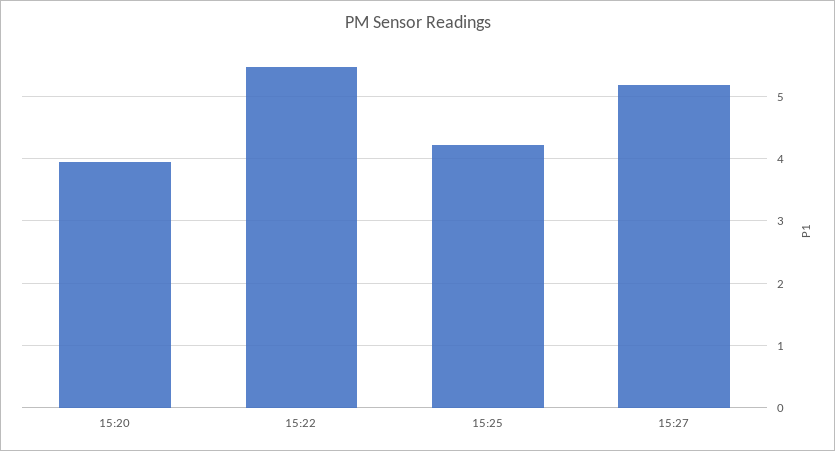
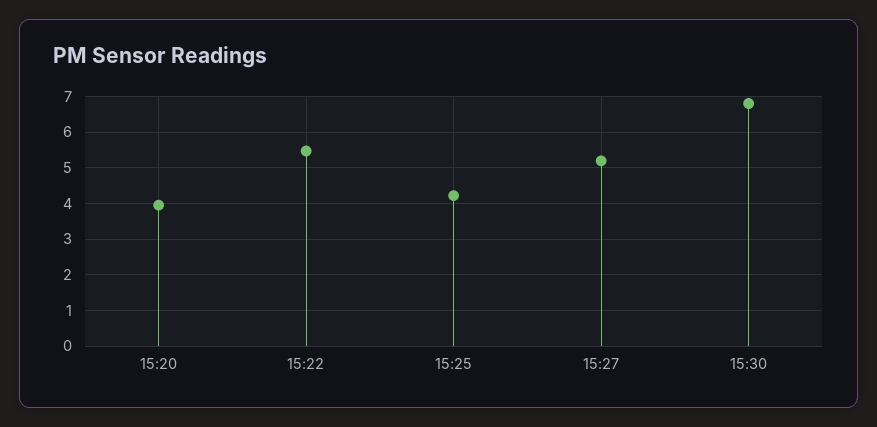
15:30: none -> 6.8

